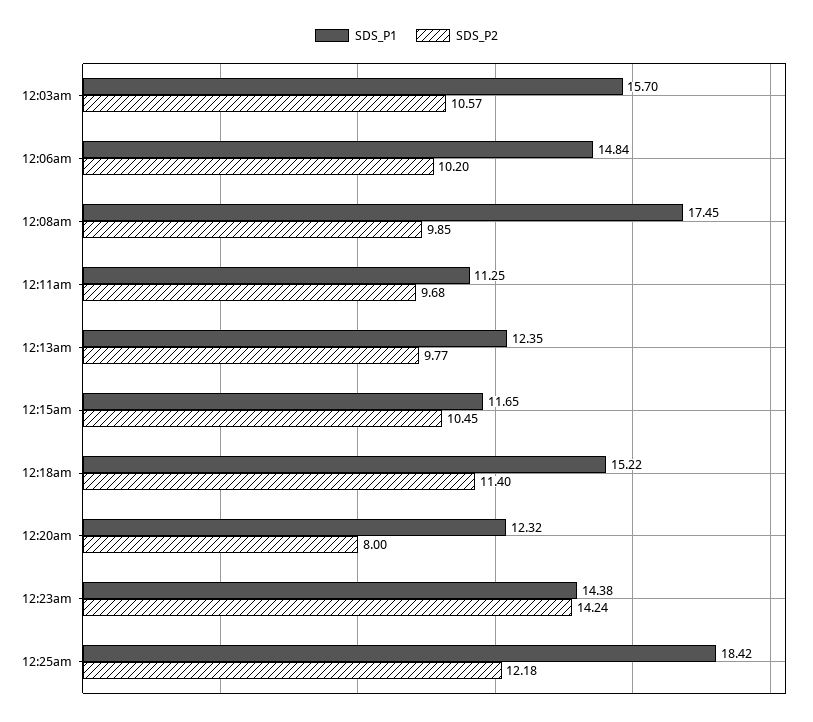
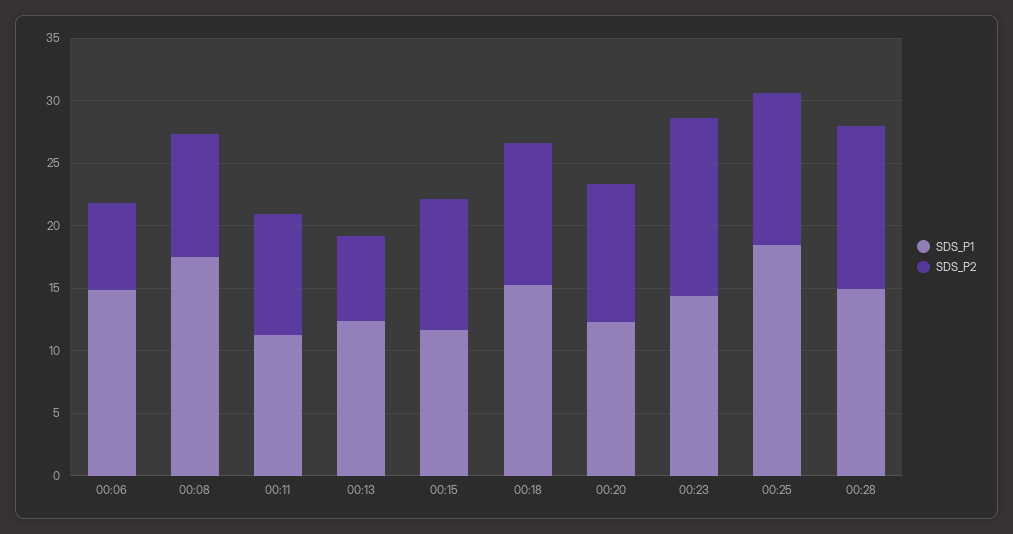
SDS_P1, 12:03am: 15.7 -> none
SDS_P2, 12:03am: 10.57 -> none
SDS_P2, 12:06am: 10.2 -> 7
SDS_P2, 12:13am: 9.77 -> 7
SDS_P2, 12:20am: 8 -> 11
SDS_P1, 00:28: none -> 15
SDS_P2, 00:28: none -> 13

